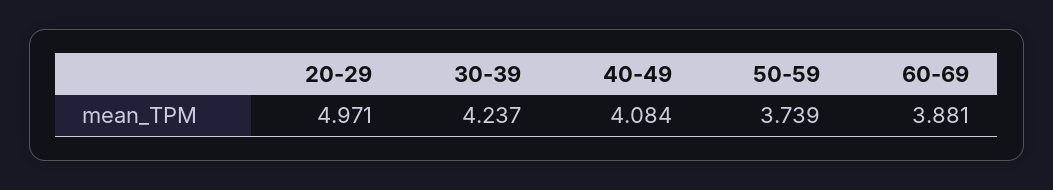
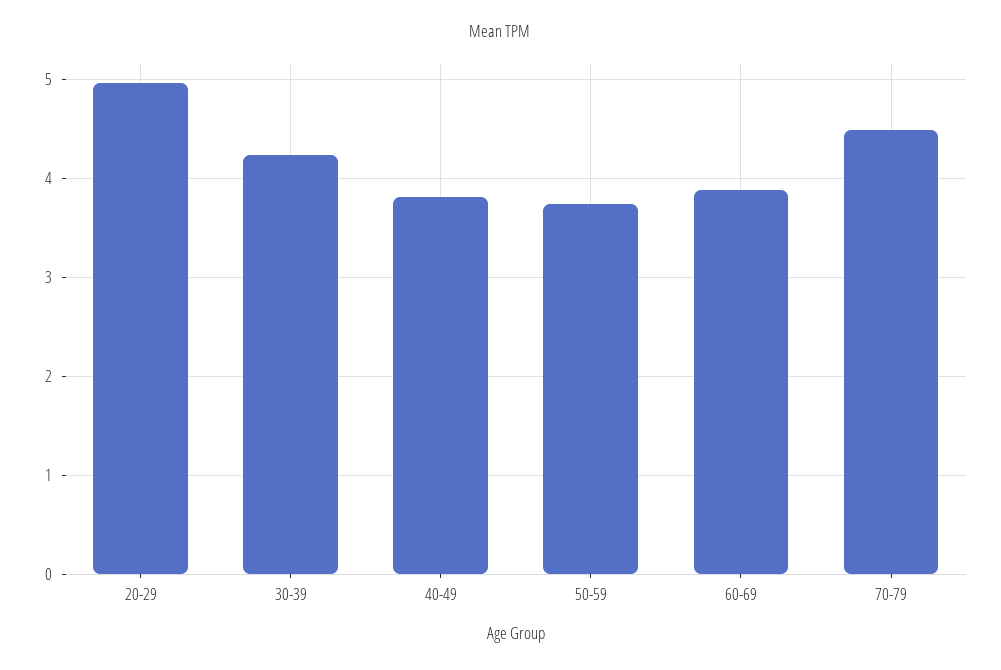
40-49: 4.084 -> 3.8
70-79: none -> 4.5

